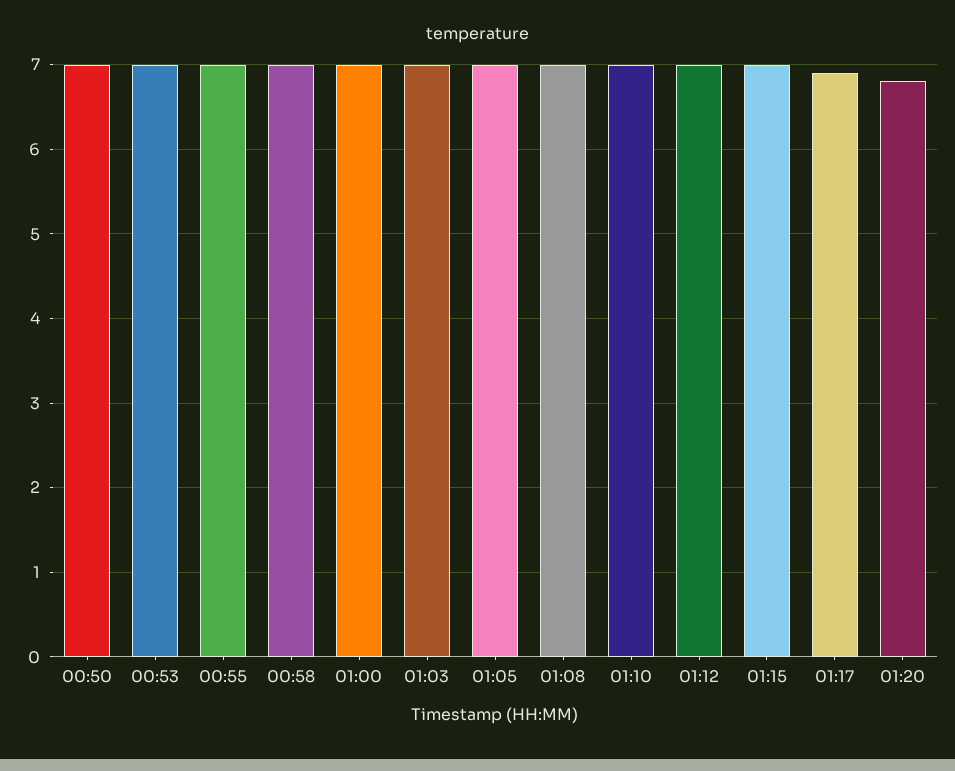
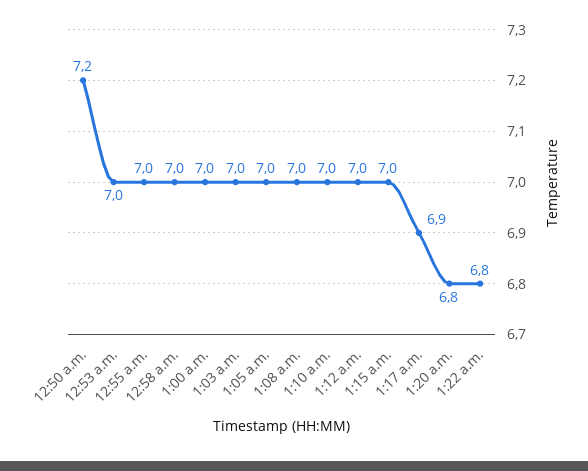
00:50: 7 -> 7.2
1:22 a.m.: none -> 6.8

